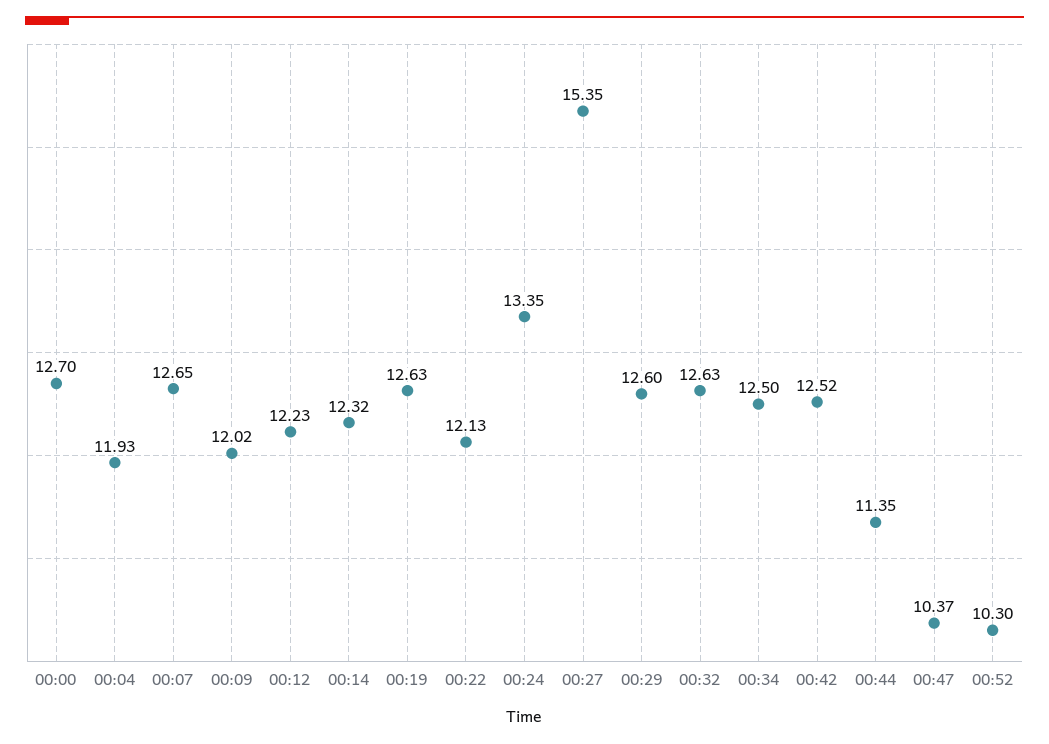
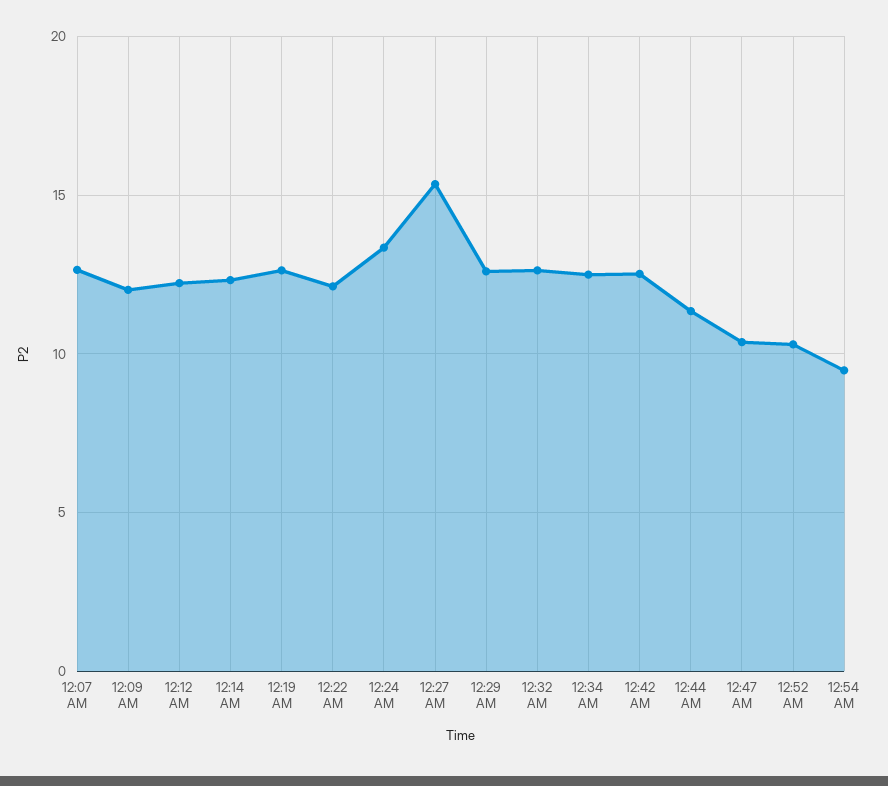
00:00: 12.7 -> none
00:04: 11.93 -> none
12:54 AM: none -> 9.5

